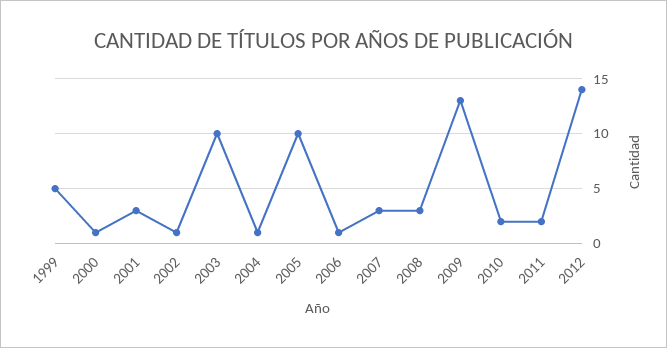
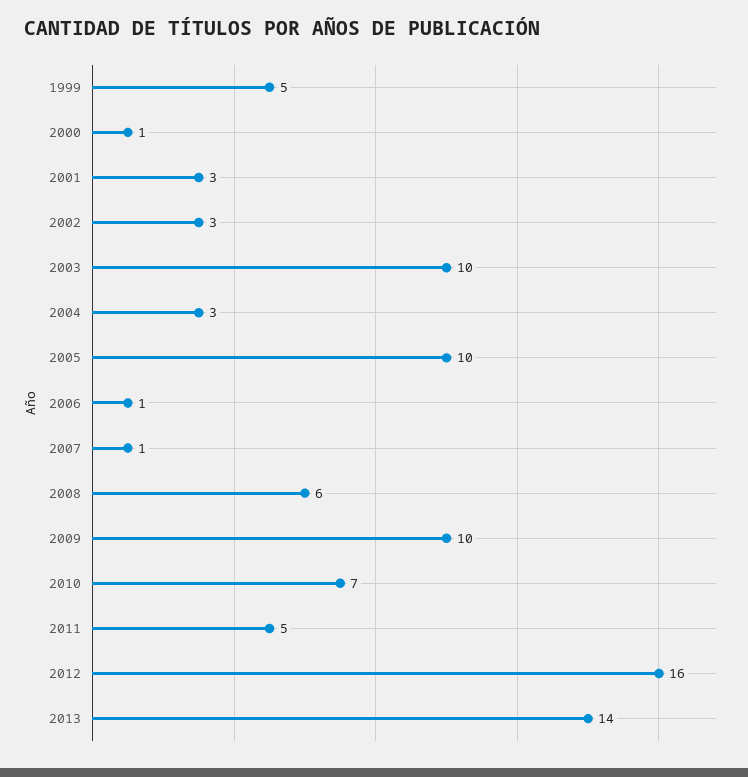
2002: 1 -> 3
2004: 1 -> 3
2007: 3 -> 1
2008: 3 -> 6
2009: 13 -> 10
2010: 2 -> 7
2011: 2 -> 5
2012: 14 -> 16
2013: none -> 14

